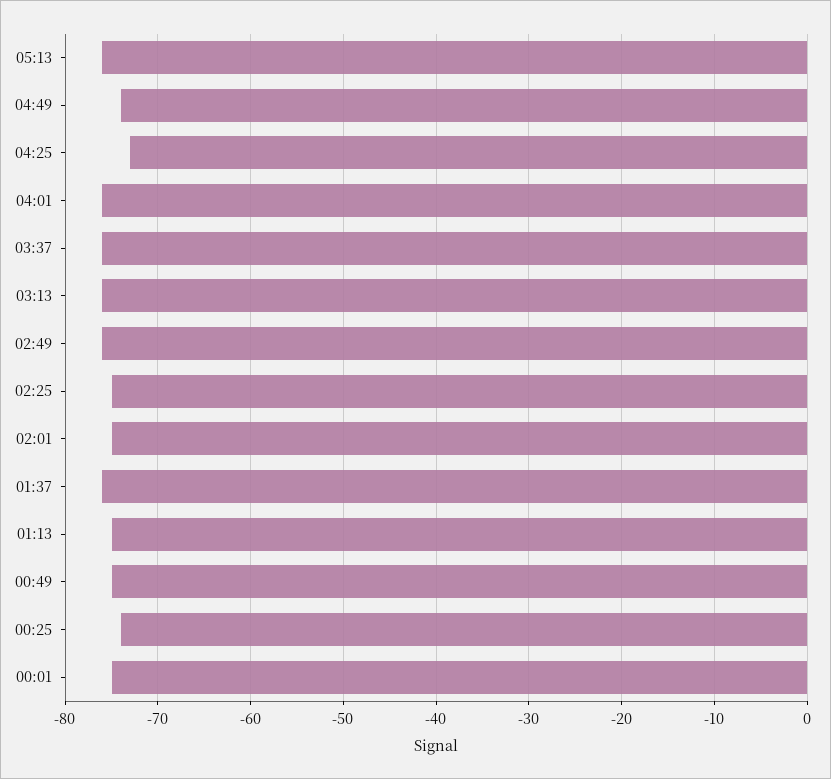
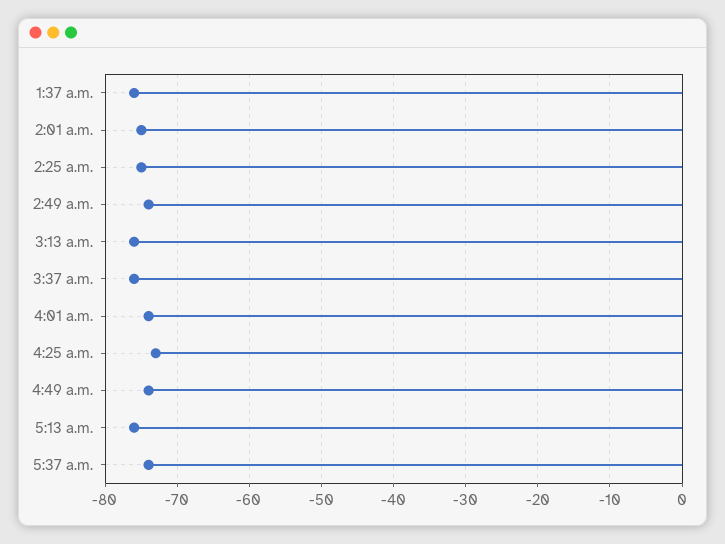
04:01: -76 -> -74
02:49: -76 -> -74
01:13: -75 -> none
00:49: -75 -> none
00:25: -74 -> none
00:01: -75 -> none
5:37 a.m.: none -> -74

